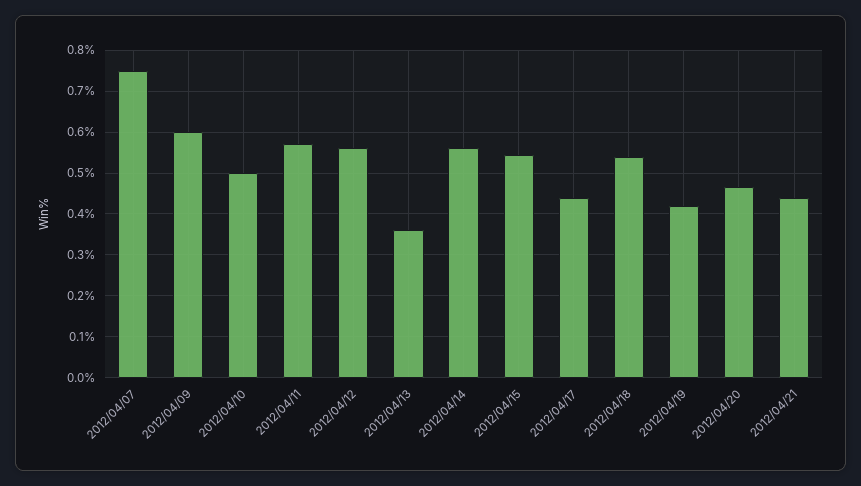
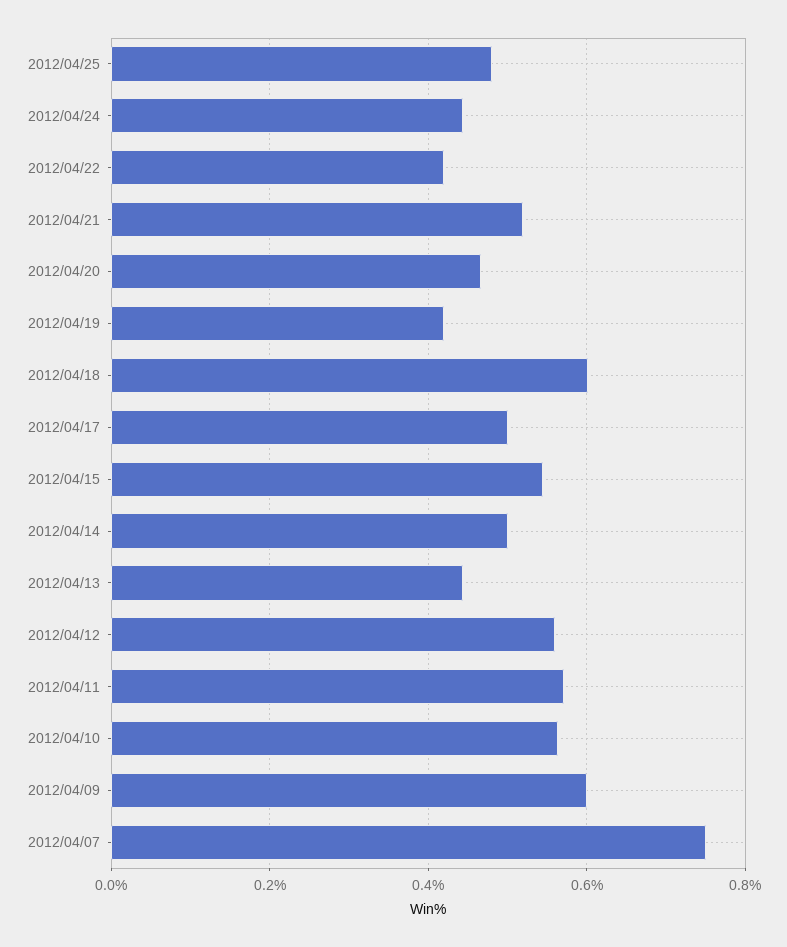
2012/04/10: 0.5 -> 0.56
2012/04/13: 0.36 -> 0.44
2012/04/14: 0.56 -> 0.5
2012/04/17: 0.44 -> 0.5
2012/04/18: 0.54 -> 0.6
2012/04/21: 0.44 -> 0.52
2012/04/25: none -> 0.48
2012/04/24: none -> 0.44
2012/04/22: none -> 0.42

